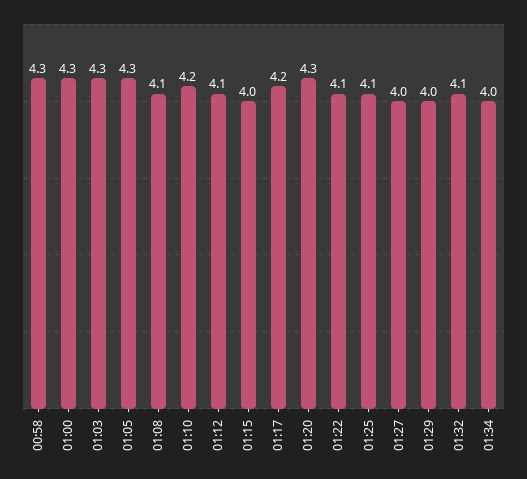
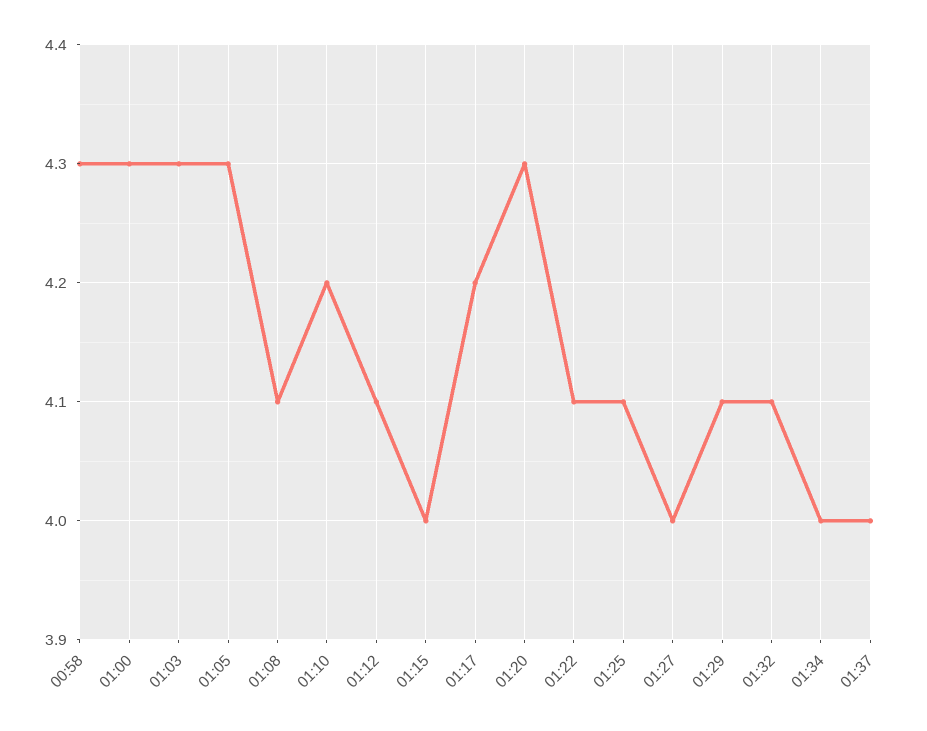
01:29: 4 -> 4.1
01:37: none -> 4

